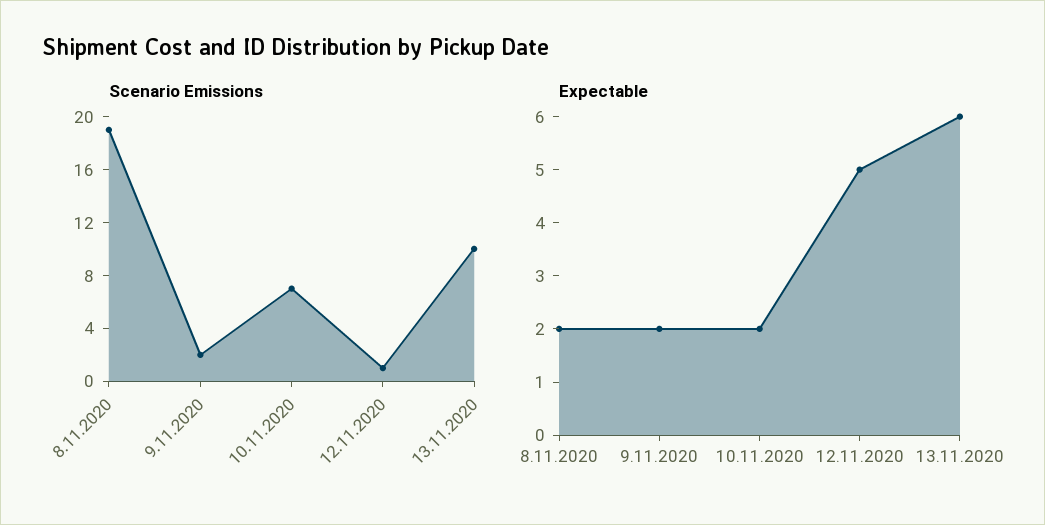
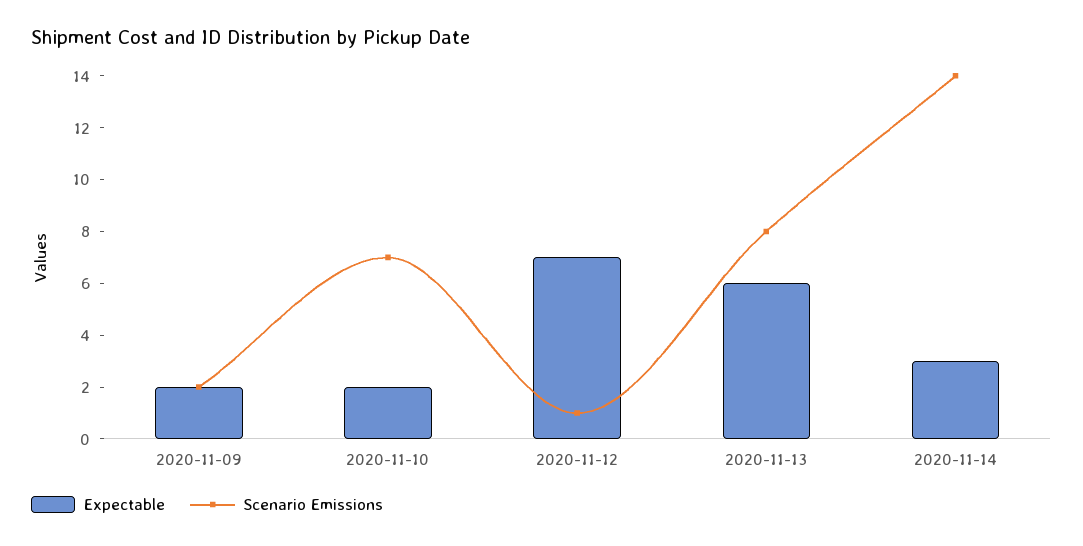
Scenario Emissions, 8.11.2020: 19 -> none
Scenario Emissions, 13.11.2020: 10 -> 8
Expectable, 8.11.2020: 2 -> none
Expectable, 12.11.2020: 5 -> 7
Expectable, 2020-11-14: none -> 3
Scenario Emissions, 2020-11-14: none -> 14

